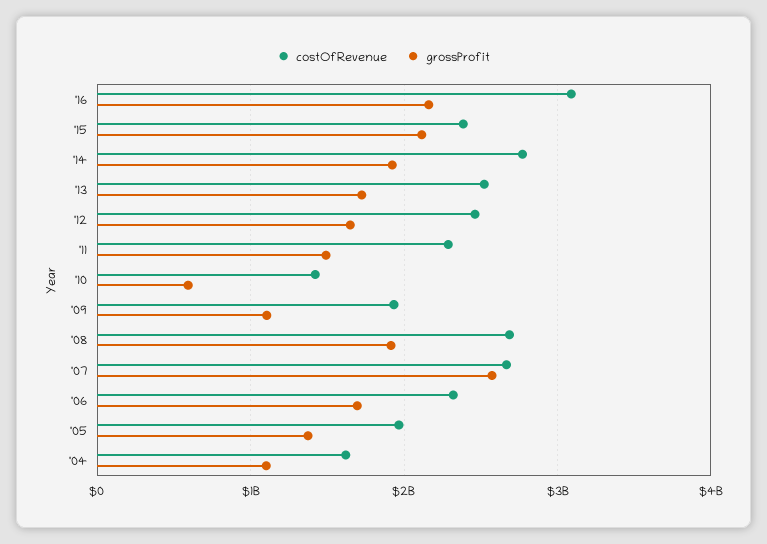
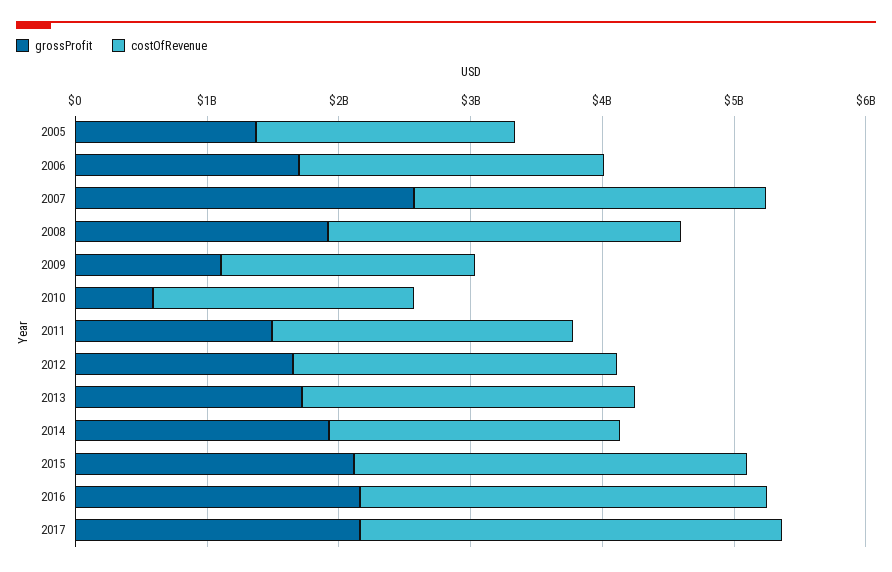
costOfRevenue, '15: 2400000000 -> 3000000000
costOfRevenue, '14: 2800000000 -> 2200000000
costOfRevenue, '10: 1400000000 -> 2000000000
costOfRevenue, '04: 1600000000 -> none
grossProfit, '04: 1100000000 -> none
grossProfit, 2017: none -> 2200000000
costOfRevenue, 2017: none -> 3200000000

